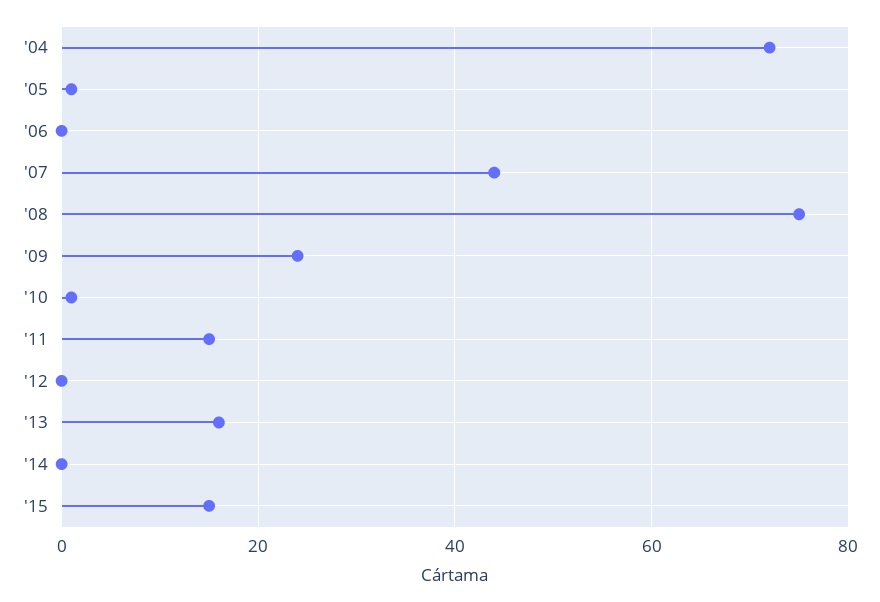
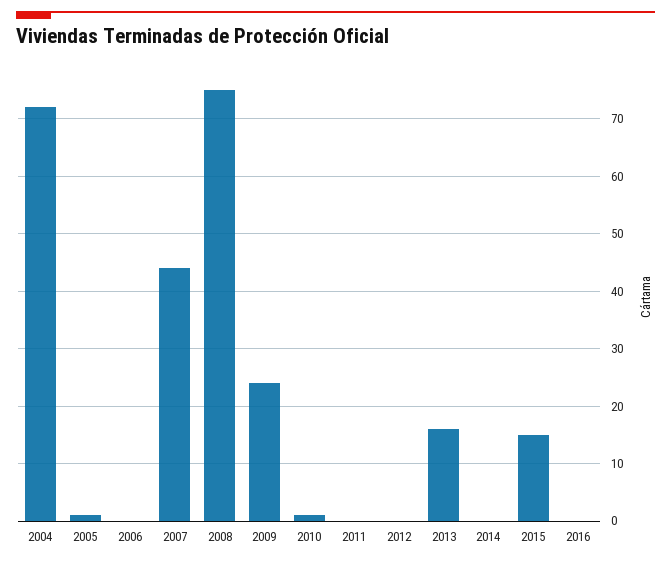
'11: 15 -> 0
2016: none -> 0

